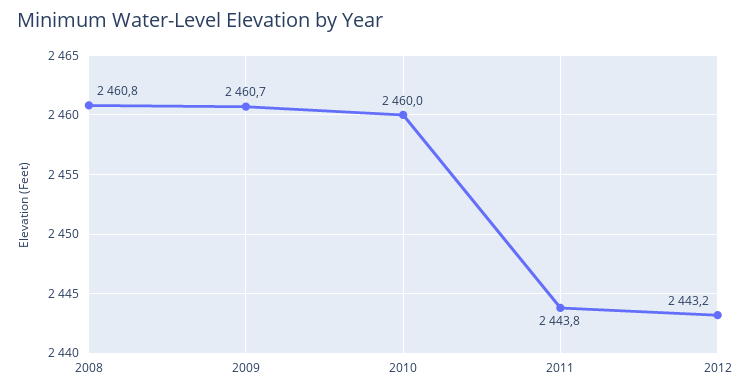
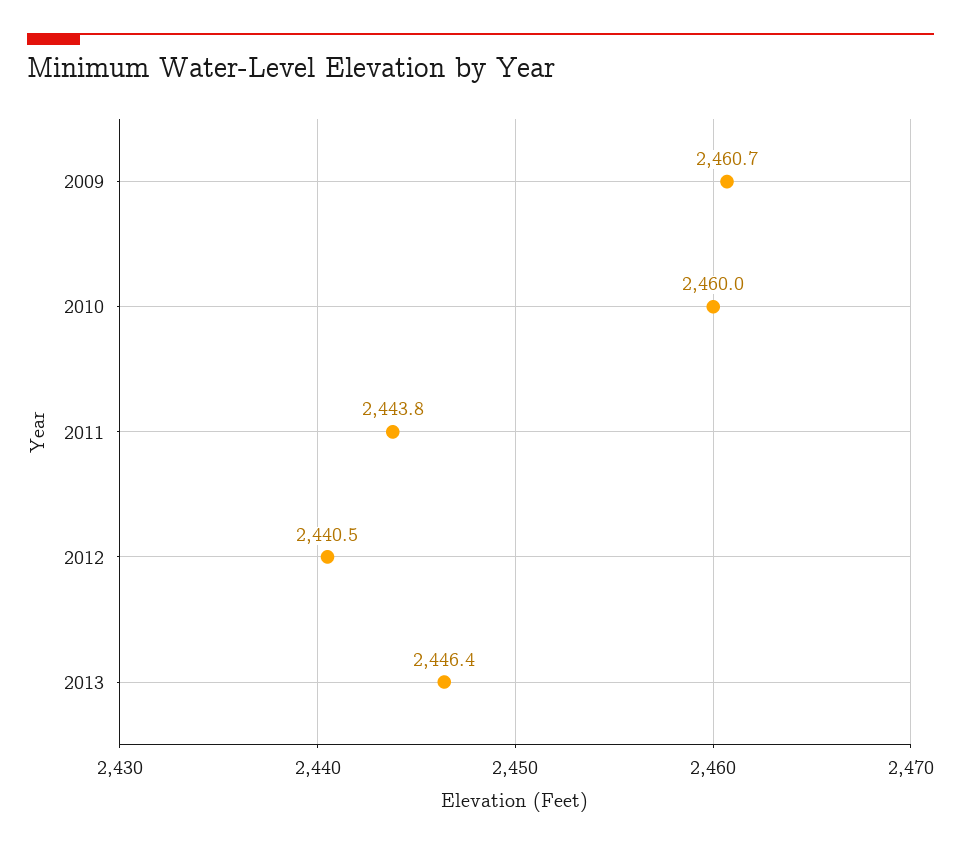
2008: 2460.8 -> none
2012: 2443.2 -> 2440.5
2013: none -> 2446.4

